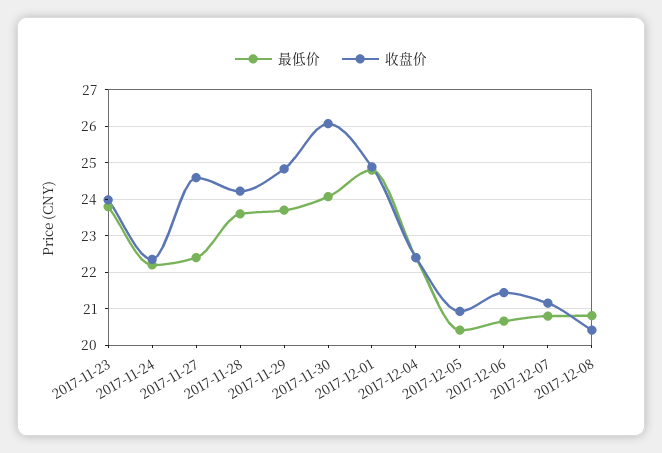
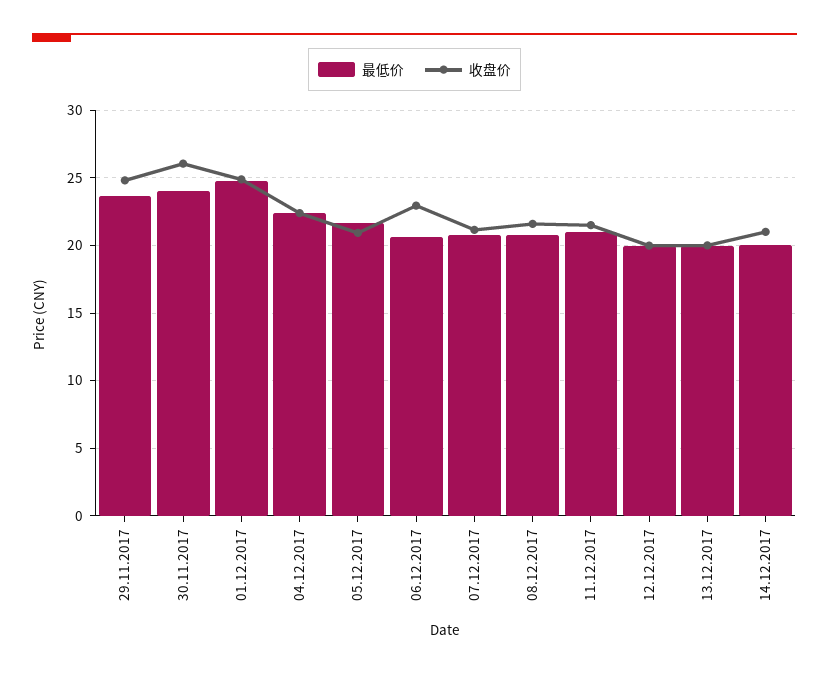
最低价, 2017-11-23: 23.8 -> none
收盘价, 2017-11-23: 24 -> none
最低价, 2017-11-24: 22.2 -> none
收盘价, 2017-11-24: 22.4 -> none
最低价, 2017-11-27: 22.4 -> none
收盘价, 2017-11-27: 24.6 -> none
最低价, 2017-11-28: 23.6 -> none
收盘价, 2017-11-28: 24.2 -> none
最低价, 2017-12-05: 20.4 -> 21.5
收盘价, 2017-12-06: 21.4 -> 23
收盘价, 2017-12-08: 20.4 -> 21.5
最低价, 11.12.2017: none -> 21
收盘价, 11.12.2017: none -> 21.5
最低价, 12.12.2017: none -> 20
收盘价, 12.12.2017: none -> 20
最低价, 13.12.2017: none -> 20
收盘价, 13.12.2017: none -> 20
最低价, 14.12.2017: none -> 20
收盘价, 14.12.2017: none -> 21

